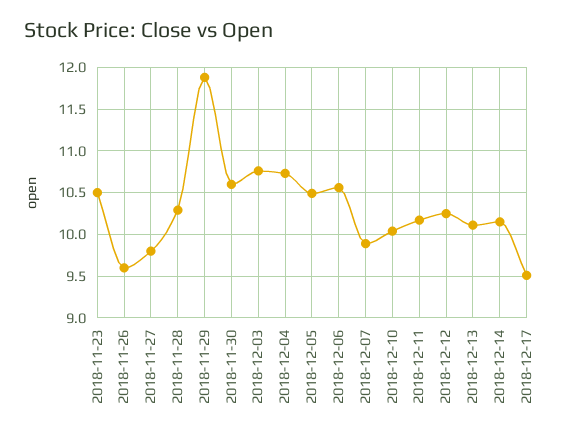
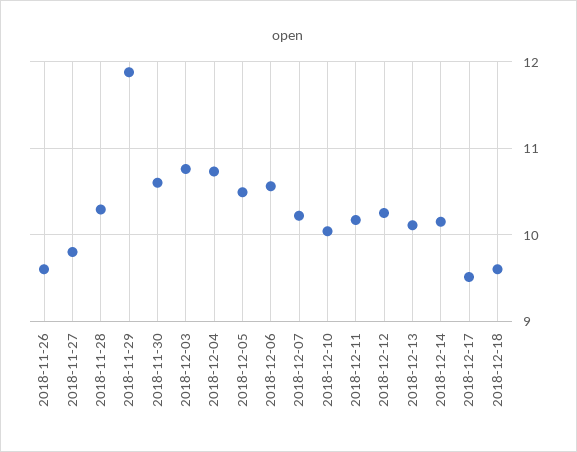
2018-11-23: 10.5 -> none
2018-12-07: 9.9 -> 10.2
2018-12-18: none -> 9.6

